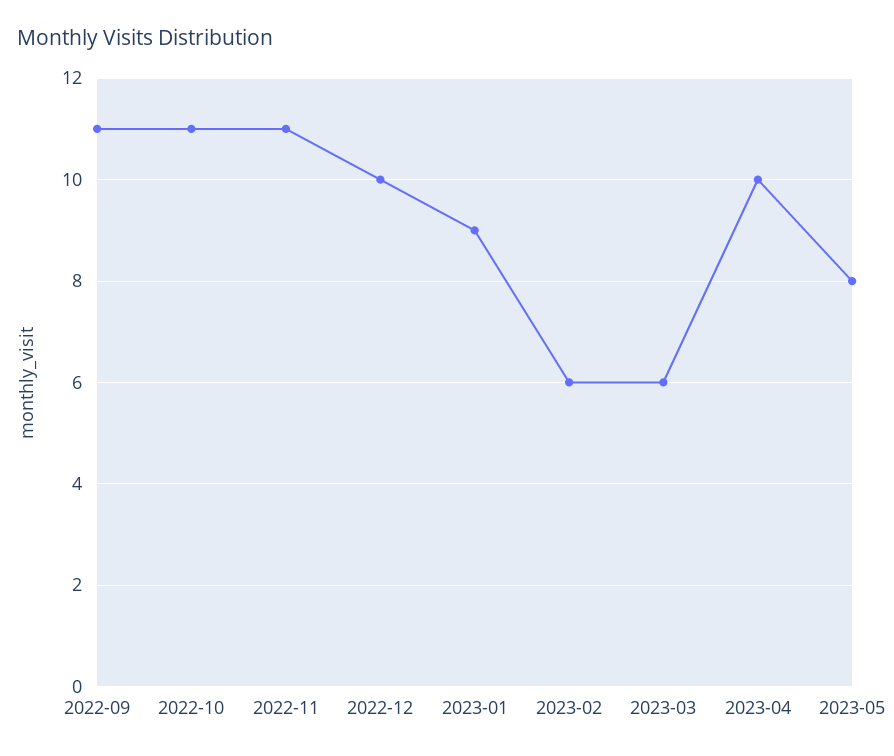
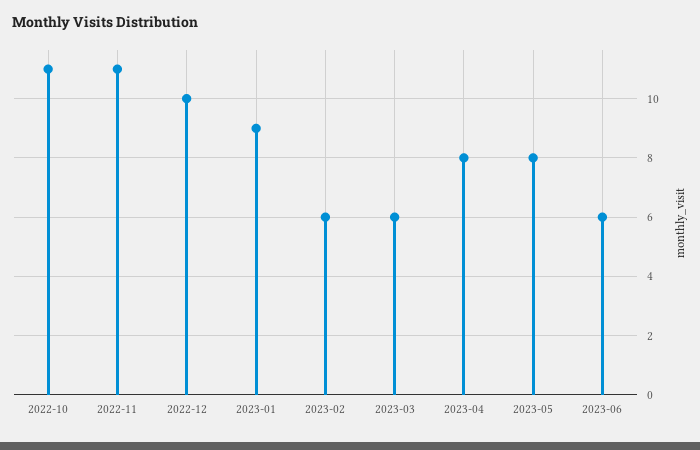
2022-09: 11 -> none
2023-04: 10 -> 8
2023-06: none -> 6

